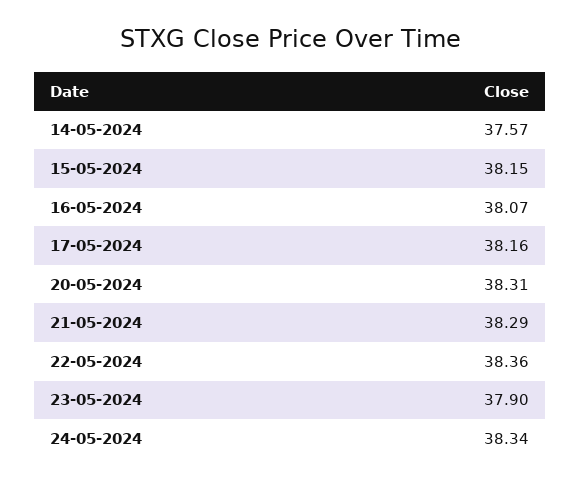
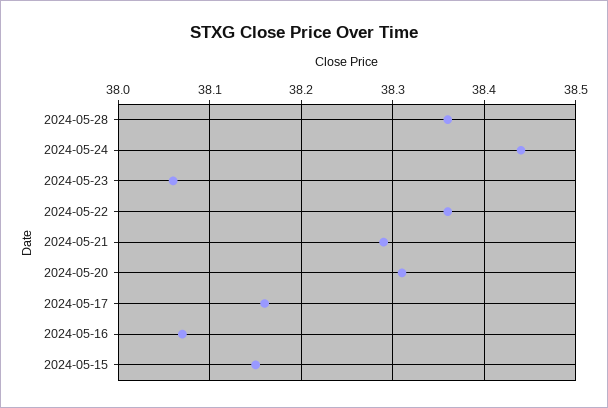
14-05-2024: 37.57 -> none
23-05-2024: 37.9 -> 38.06
24-05-2024: 38.34 -> 38.44
2024-05-28: none -> 38.36

